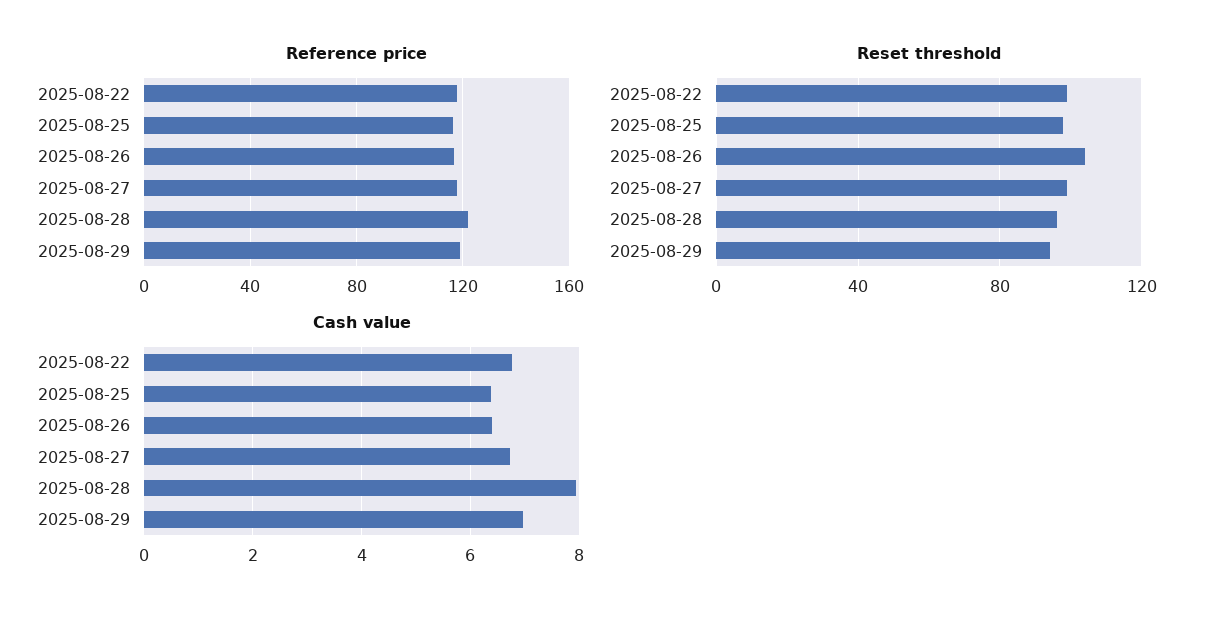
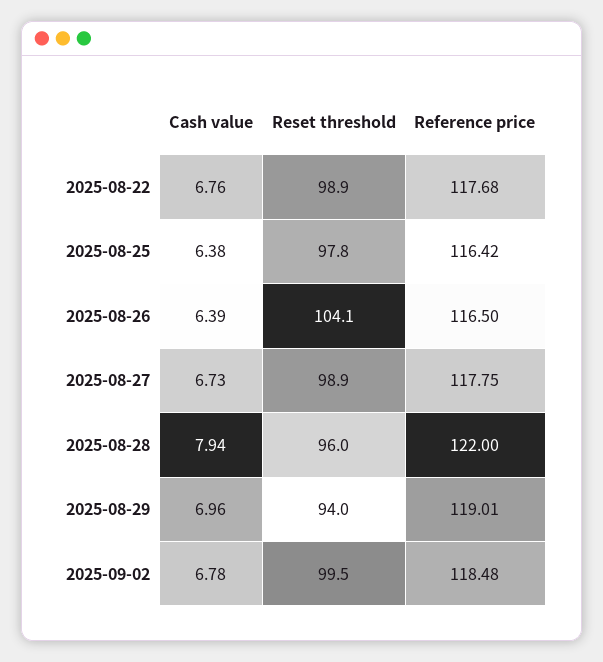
Cash value, 2025-09-02: none -> 6.78
Reset threshold, 2025-09-02: none -> 99.5
Reference price, 2025-09-02: none -> 118.48

